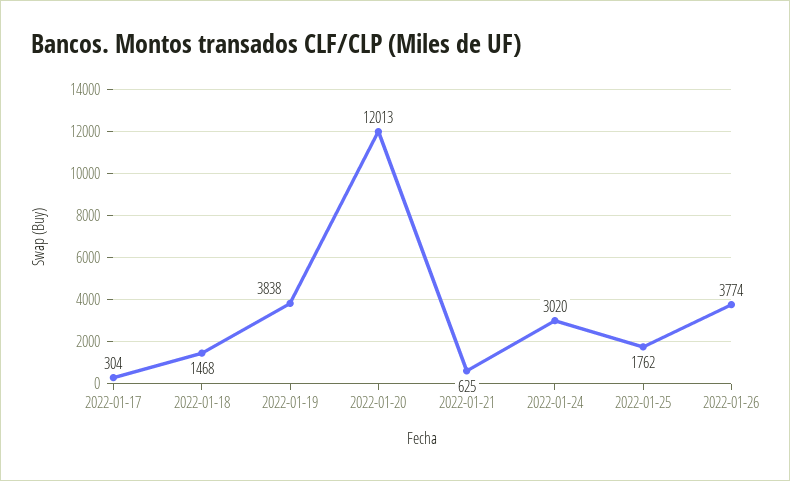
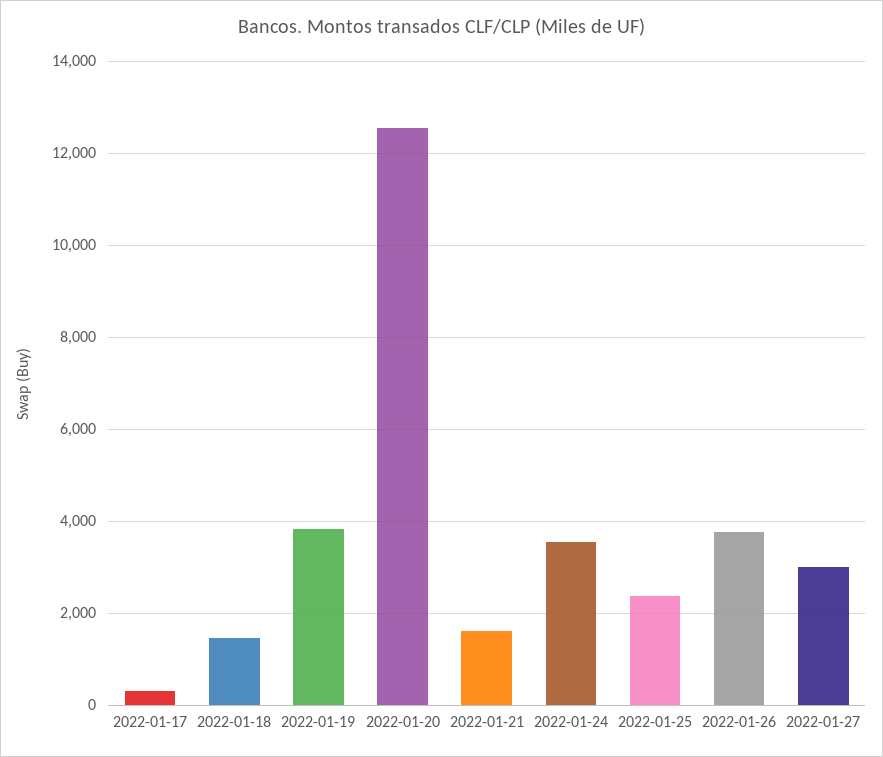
2022-01-20: 12013 -> 12600
2022-01-21: 625 -> 1600
2022-01-24: 3020 -> 3600
2022-01-25: 1762 -> 2400
2022-01-27: none -> 3000

